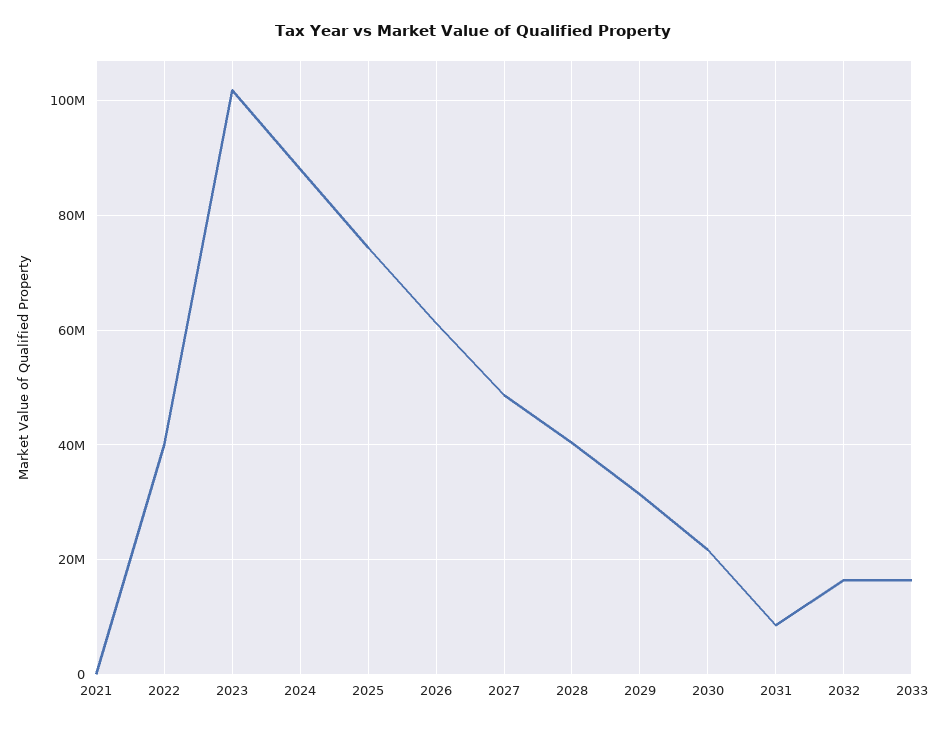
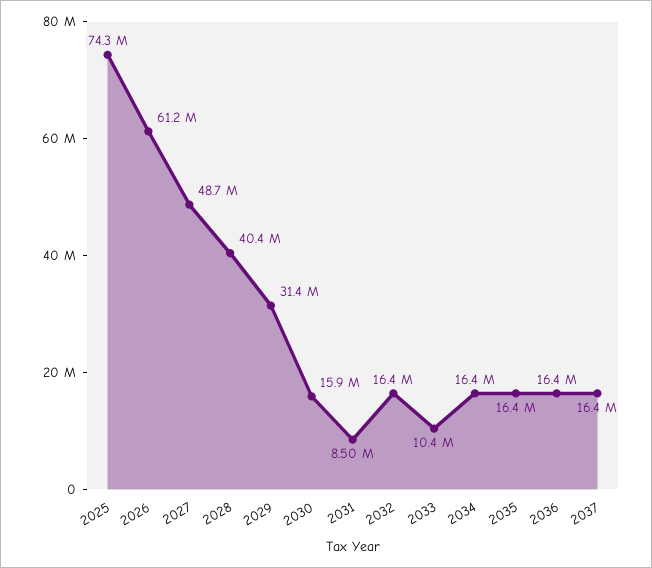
2021: 0 -> none
2022: 40000000 -> none
2023: 102000000 -> none
2024: 88000000 -> none
2030: 22000000 -> 15900000
2033: 16000000 -> 10400000
2034: none -> 16400000
2035: none -> 16400000
2036: none -> 16400000
2037: none -> 16400000

